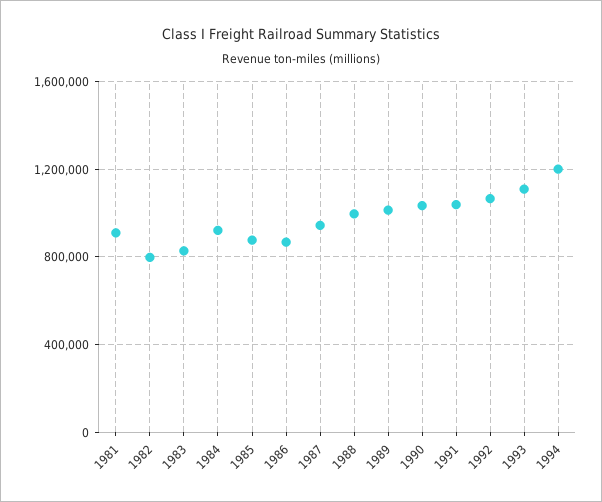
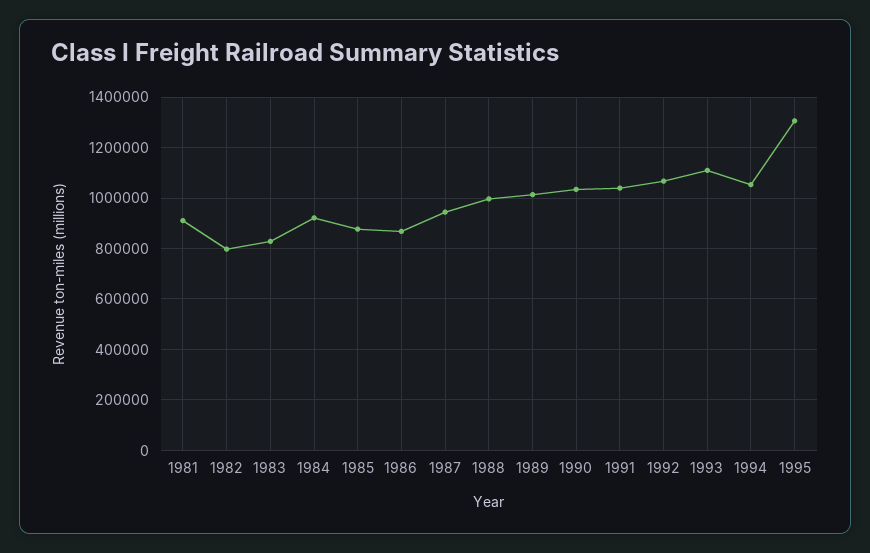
1994: 1200000 -> 1050000
1995: none -> 1300000

